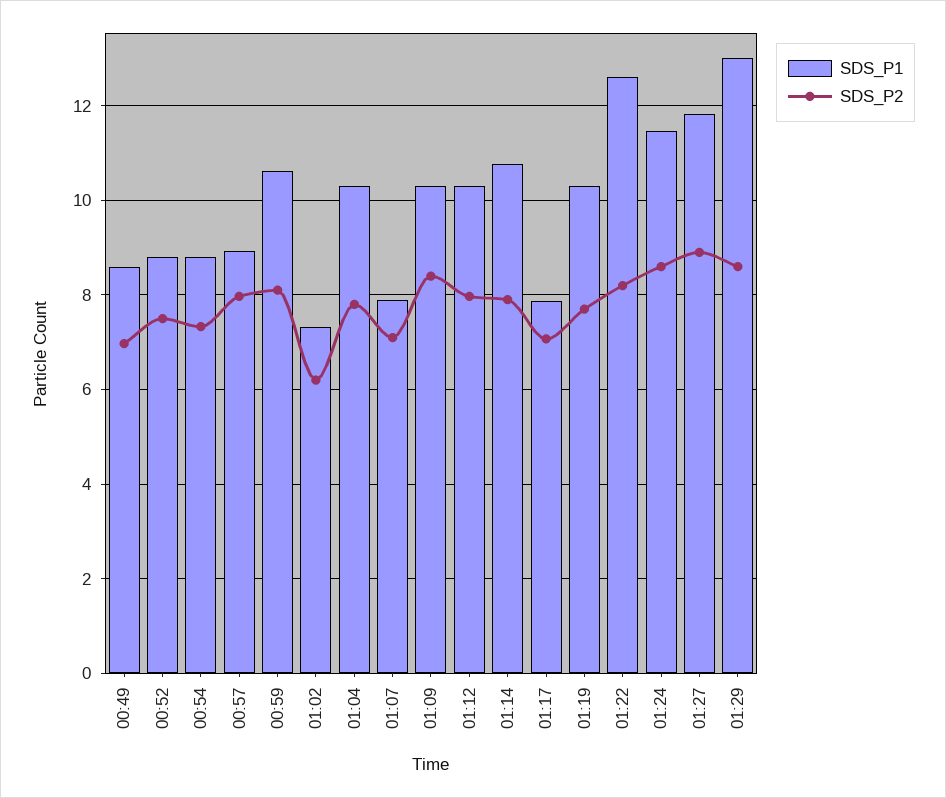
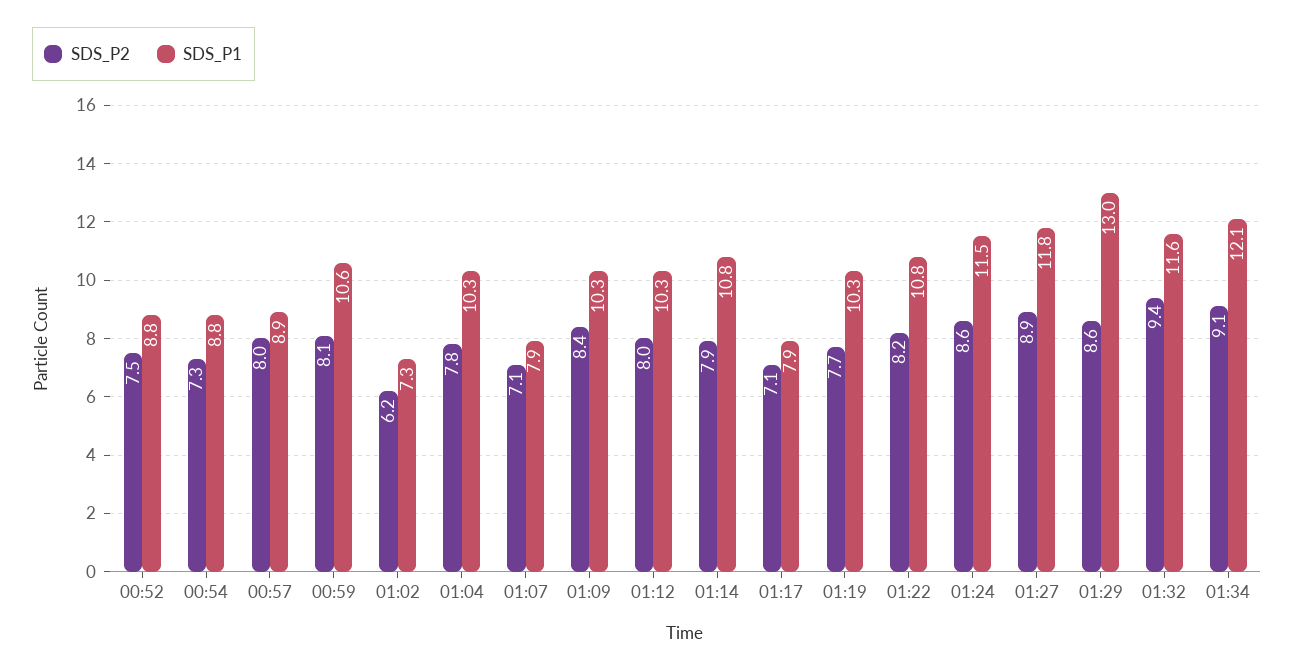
SDS_P1, 00:49: 8.6 -> none
SDS_P2, 00:49: 7 -> none
SDS_P1, 01:22: 12.6 -> 10.8
SDS_P2, 01:32: none -> 9.4
SDS_P1, 01:32: none -> 11.6
SDS_P2, 01:34: none -> 9.1
SDS_P1, 01:34: none -> 12.1

